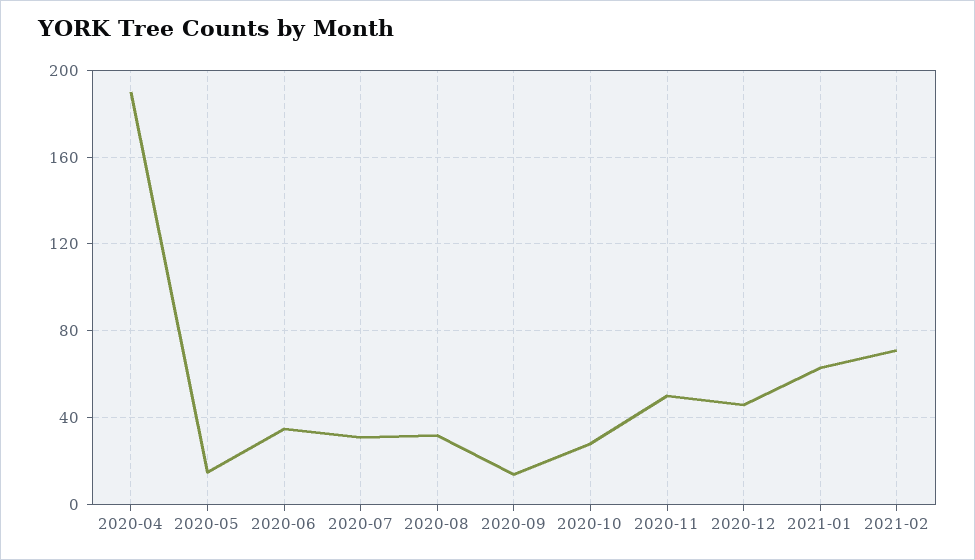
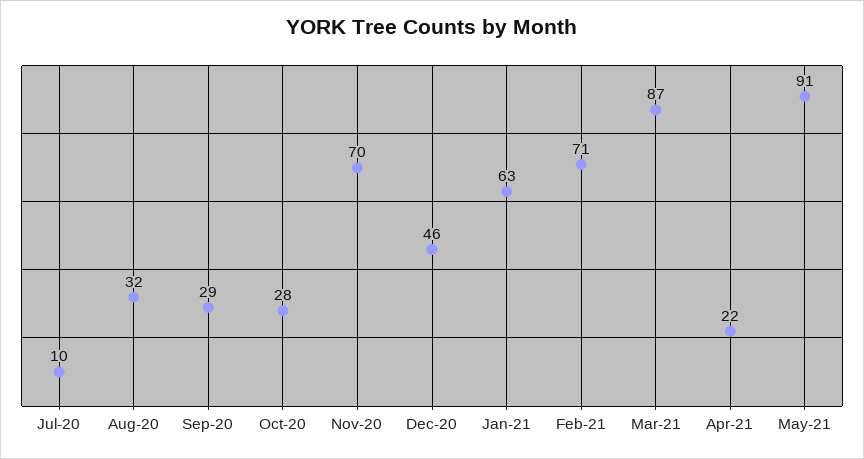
2020-04: 190 -> none
2020-05: 15 -> none
2020-06: 35 -> none
2020-07: 30 -> 10
2020-09: 15 -> 29
2020-11: 50 -> 70
Mar-21: none -> 87
Apr-21: none -> 22
May-21: none -> 91

